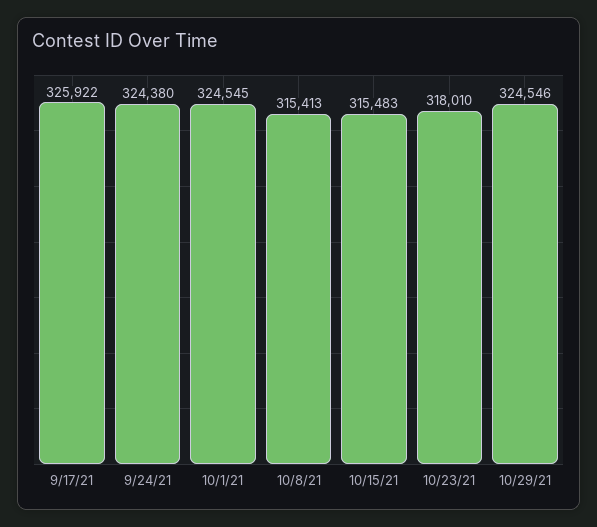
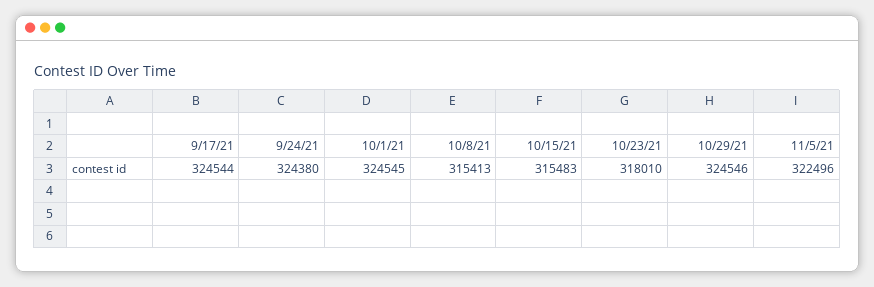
9/17/21: 325922 -> 324544
11/5/21: none -> 322496

